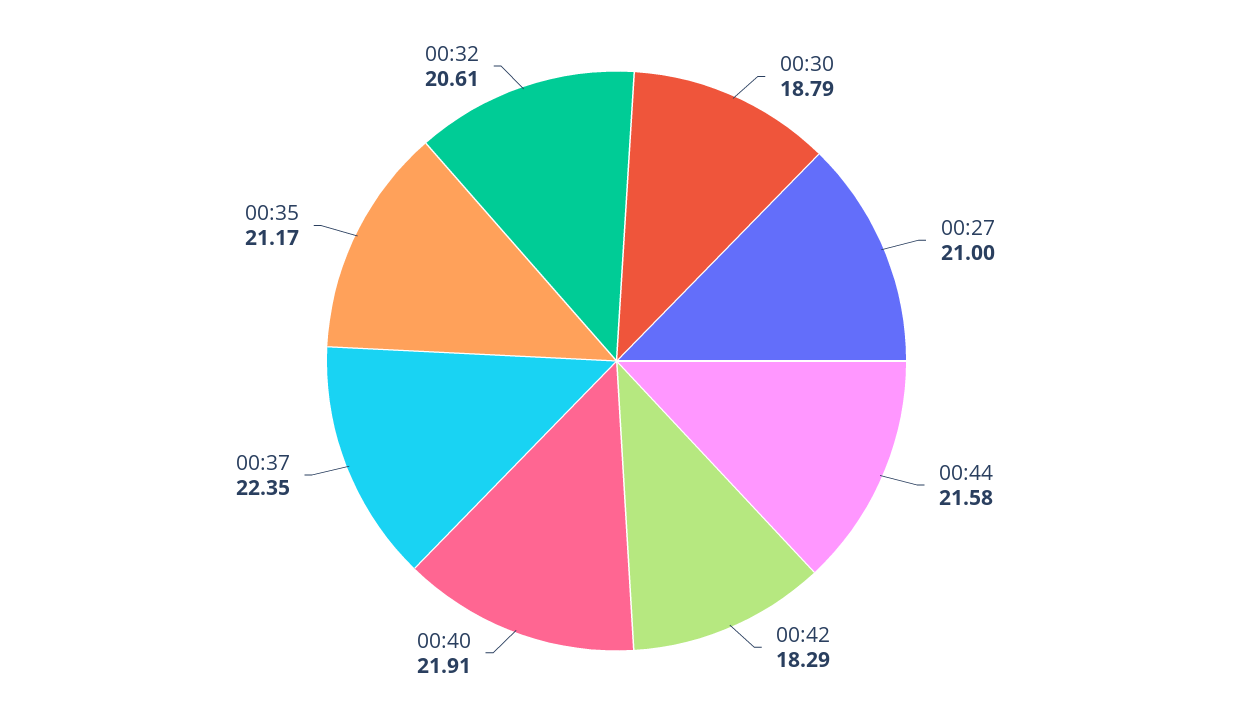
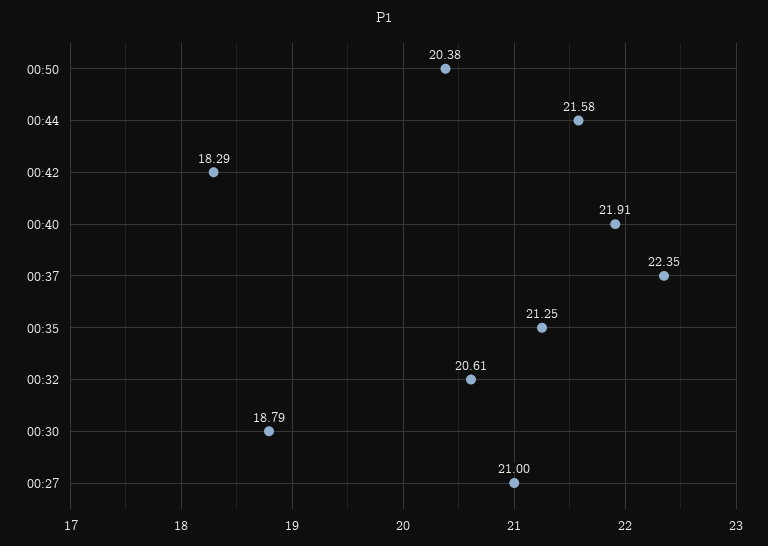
00:35: 21.17 -> 21.25
00:50: none -> 20.38

